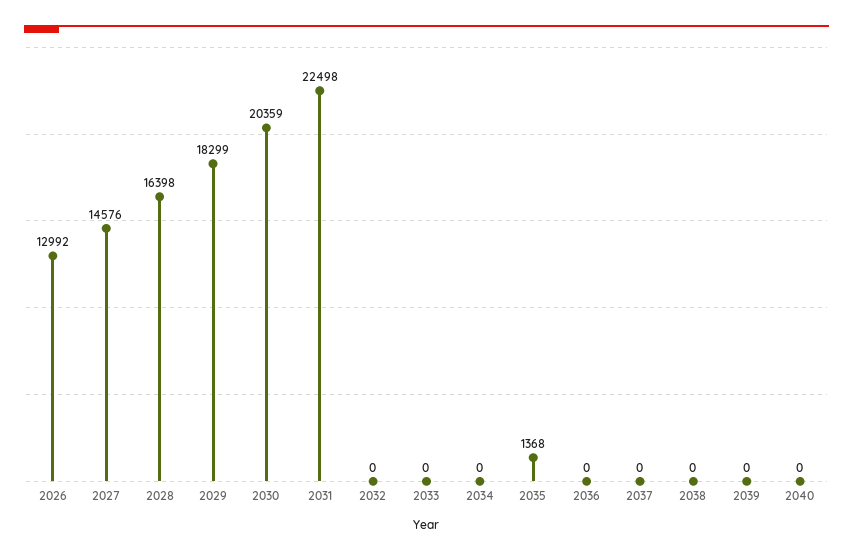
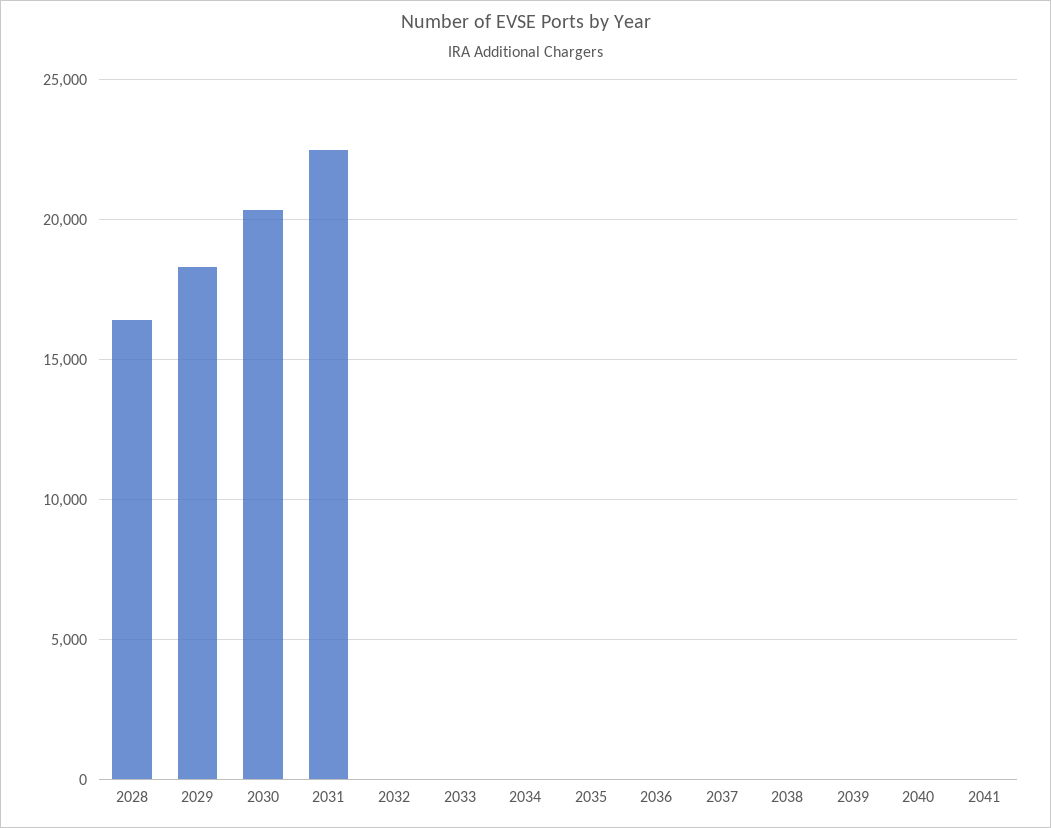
2026: 12992 -> none
2027: 14576 -> none
2035: 1368 -> 0
2041: none -> 0

